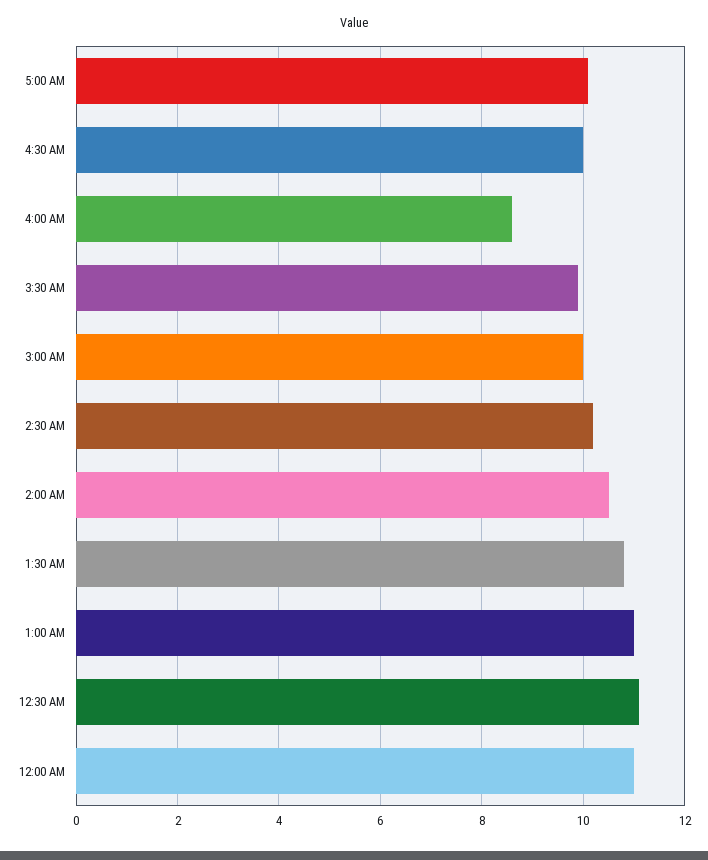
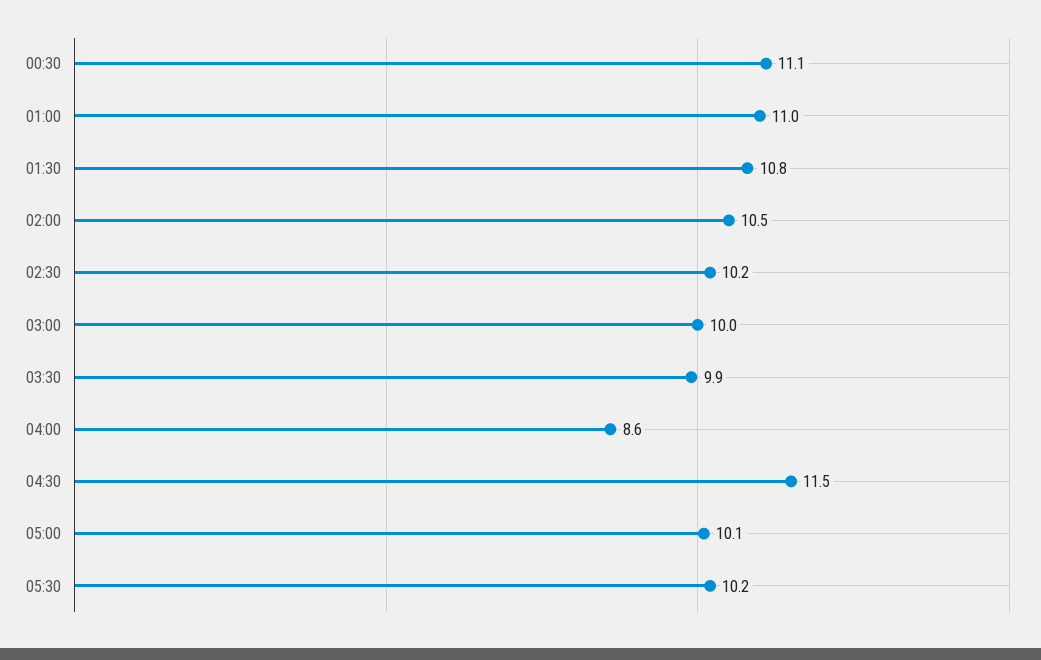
4:30 AM: 10 -> 11.5
12:00 AM: 11 -> none
05:30: none -> 10.2

